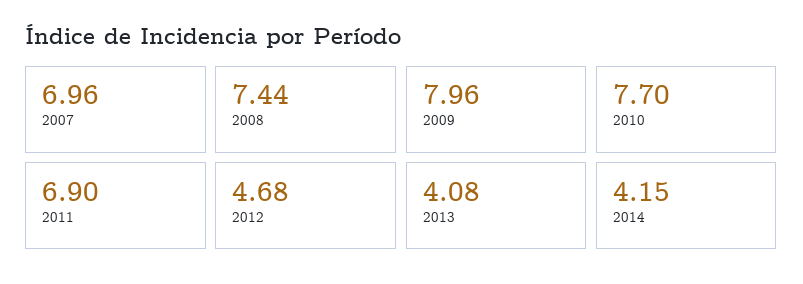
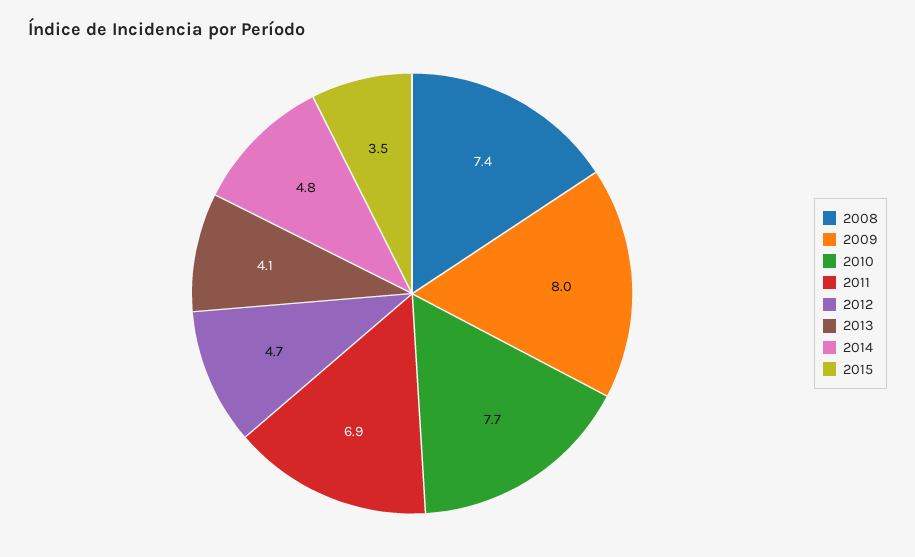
2007: 6.96 -> none
2014: 4.15 -> 4.8
2015: none -> 3.5

